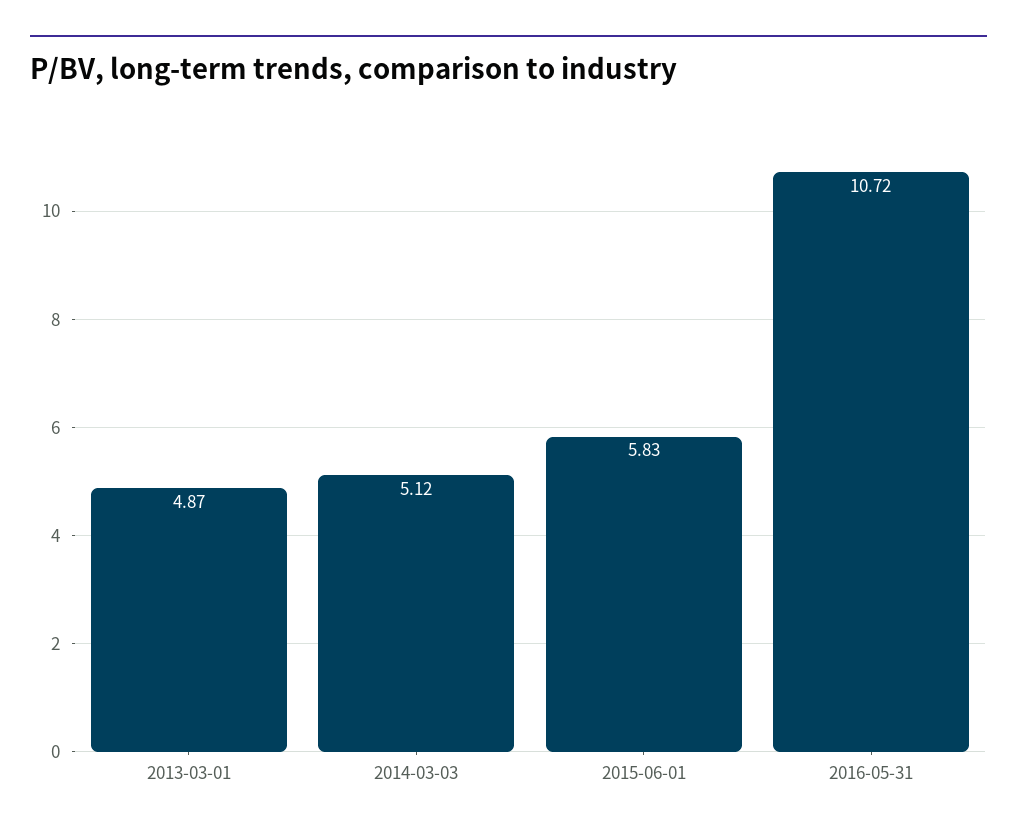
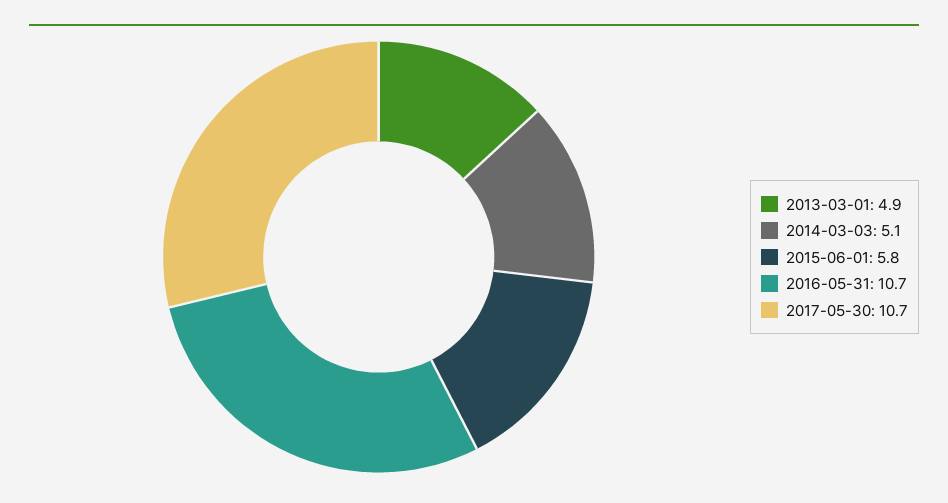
2017-05-30: none -> 10.7

